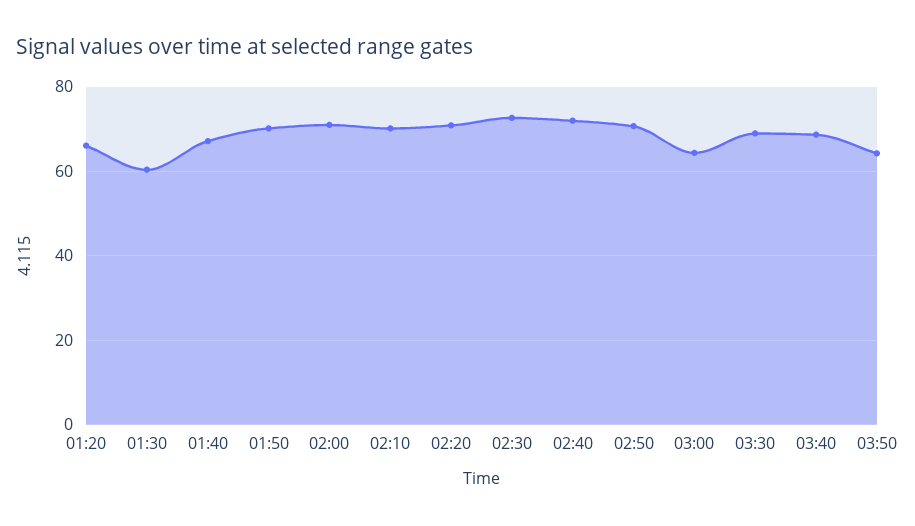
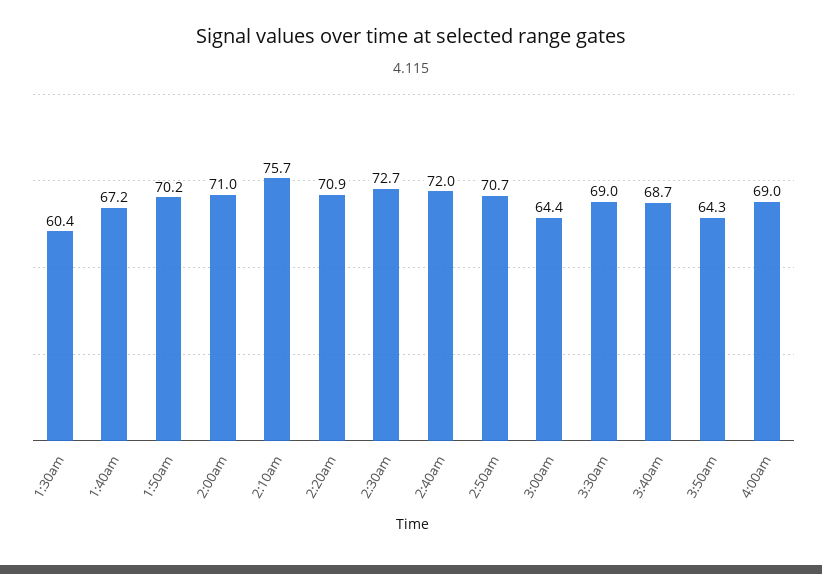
01:20: 66 -> none
02:10: 70 -> 75.7
4:00am: none -> 69

